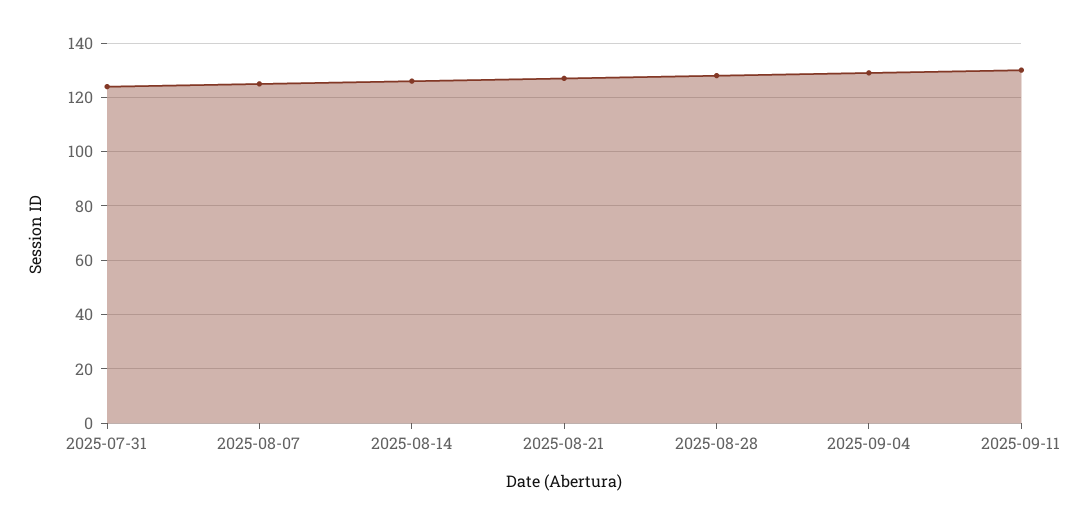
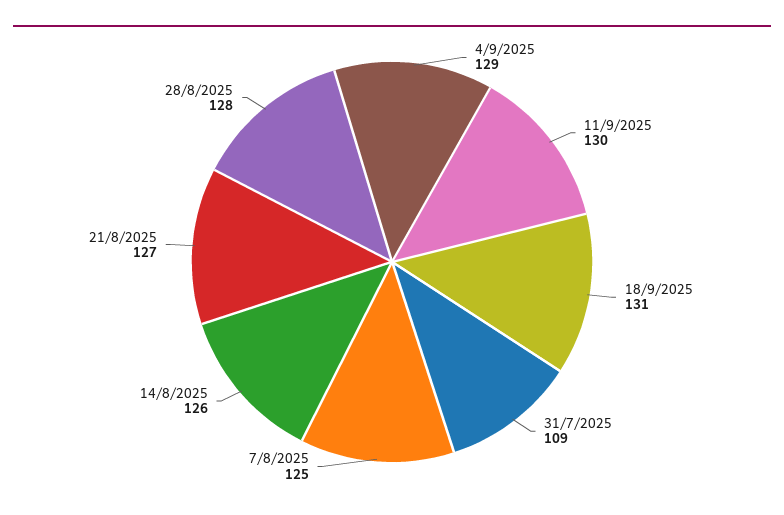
2025-07-31: 125 -> 109
18/9/2025: none -> 131

